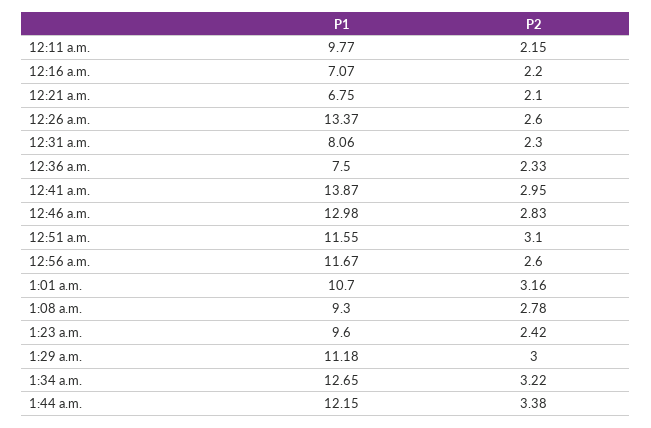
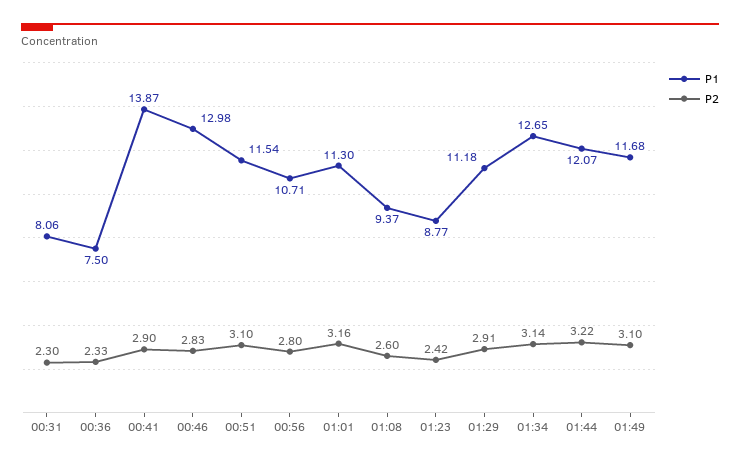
P1, 12:11 a.m.: 9.77 -> none
P2, 12:11 a.m.: 2.15 -> none
P1, 12:16 a.m.: 7.07 -> none
P2, 12:16 a.m.: 2.2 -> none
P1, 12:21 a.m.: 6.75 -> none
P2, 12:21 a.m.: 2.1 -> none
P1, 12:26 a.m.: 13.37 -> none
P2, 12:26 a.m.: 2.6 -> none
P2, 12:41 a.m.: 2.95 -> 2.9
P1, 12:51 a.m.: 11.55 -> 11.54
P1, 12:56 a.m.: 11.67 -> 10.71
P2, 12:56 a.m.: 2.6 -> 2.8
P1, 1:01 a.m.: 10.7 -> 11.3
P1, 1:08 a.m.: 9.3 -> 9.37
P2, 1:08 a.m.: 2.78 -> 2.6
P1, 1:23 a.m.: 9.6 -> 8.77
P2, 1:29 a.m.: 3 -> 2.91
P2, 1:34 a.m.: 3.22 -> 3.14
P1, 1:44 a.m.: 12.15 -> 12.07
P2, 1:44 a.m.: 3.38 -> 3.22
P1, 01:49: none -> 11.68
P2, 01:49: none -> 3.1

